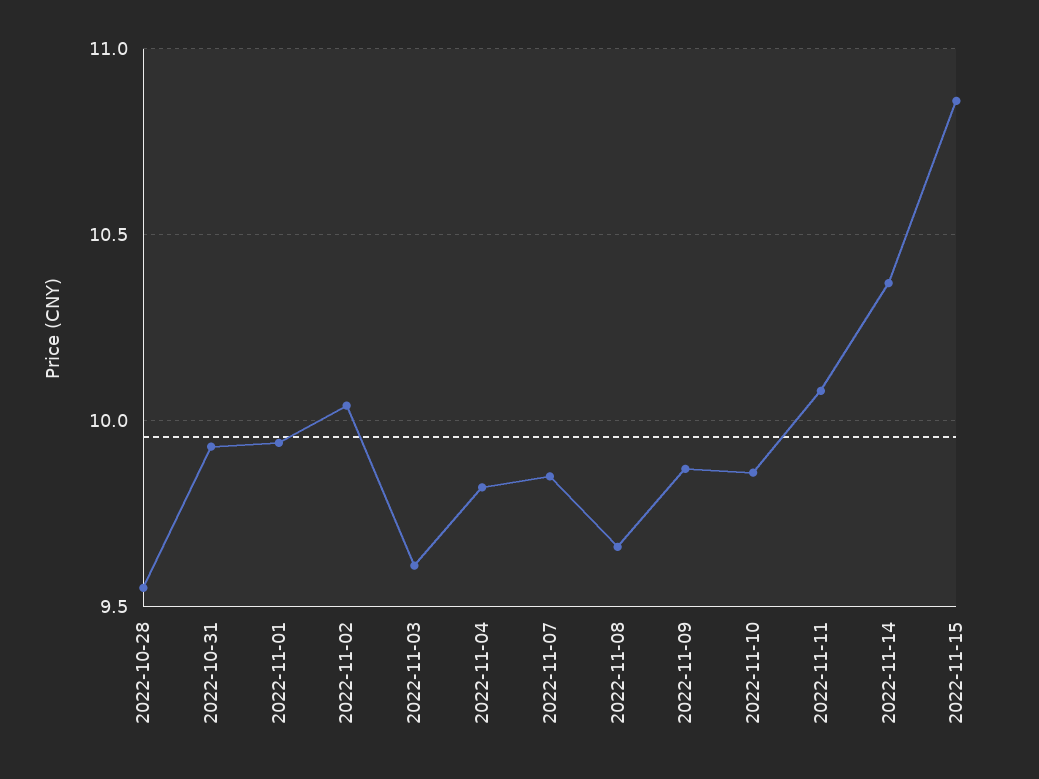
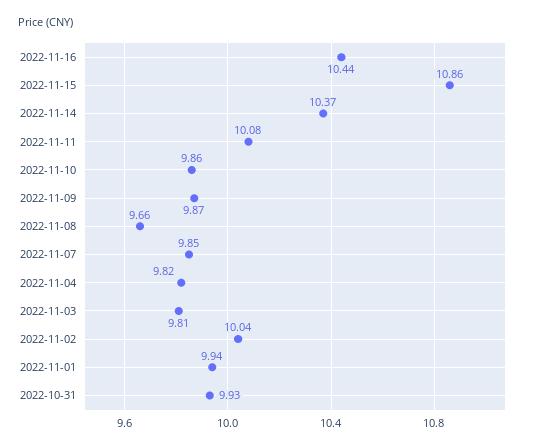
2022-10-28: 9.55 -> none
2022-11-03: 9.6 -> 9.81
2022-11-16: none -> 10.44

